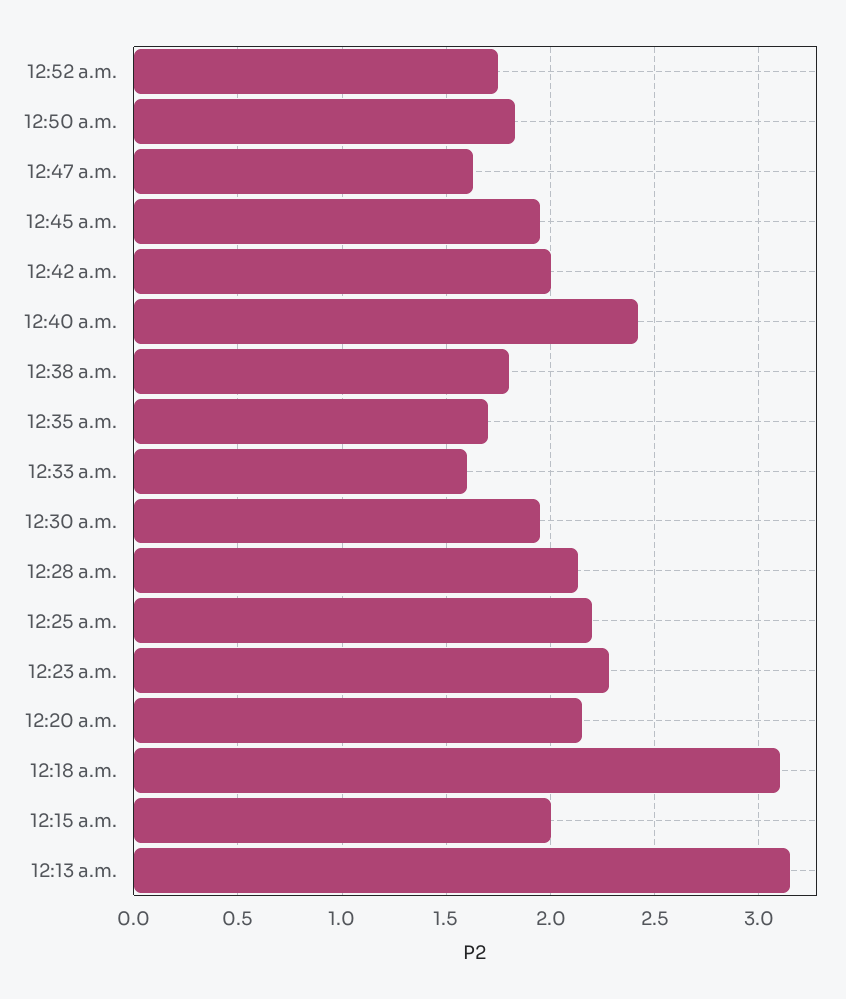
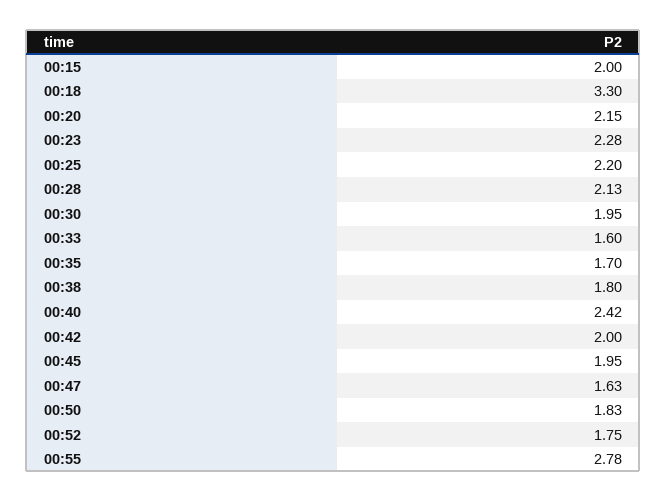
12:18 a.m.: 3.1 -> 3.3
12:13 a.m.: 3.15 -> none
00:55: none -> 2.78

